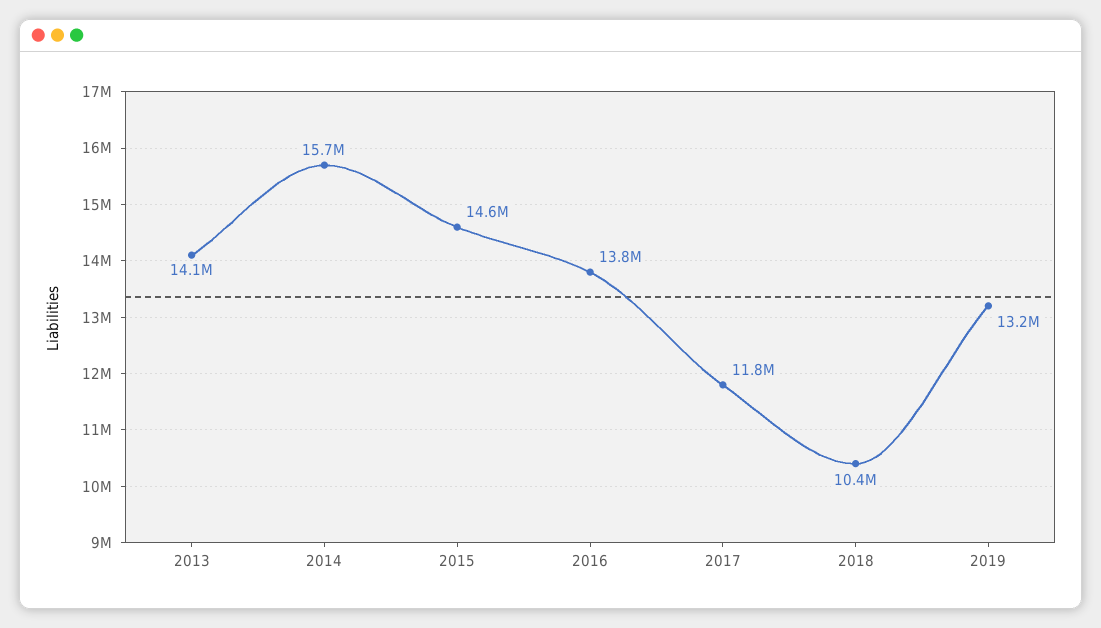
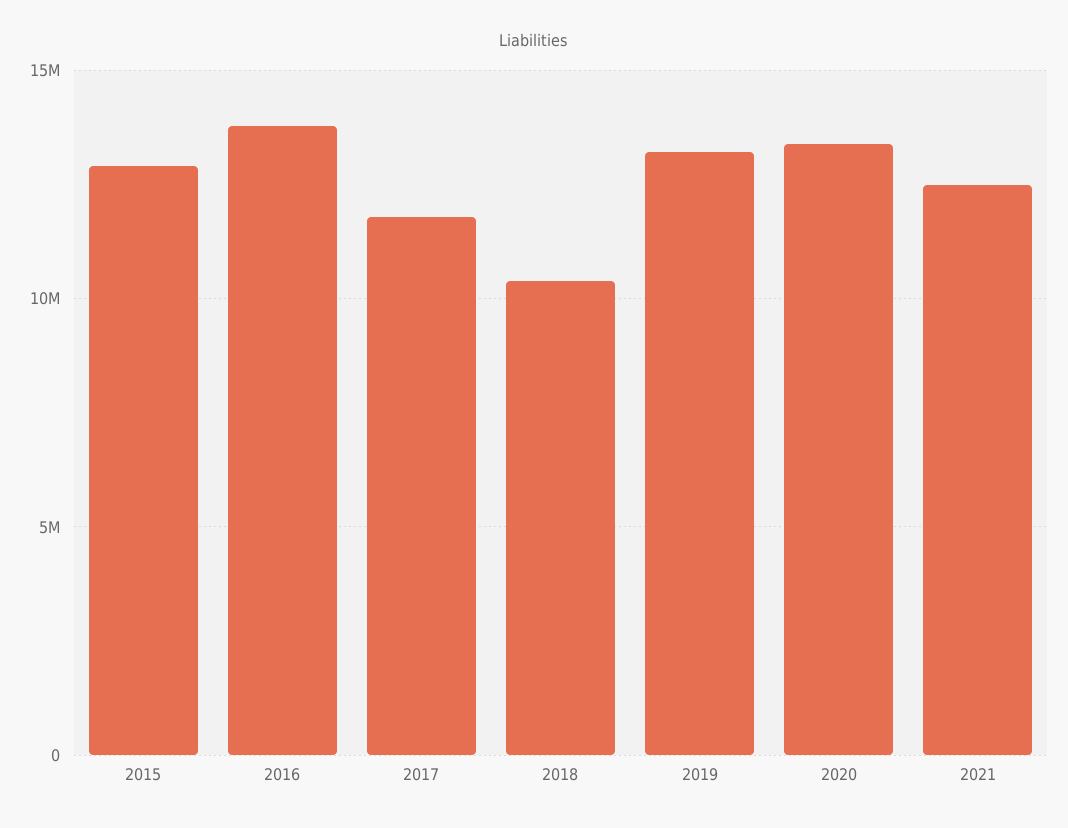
2013: 14100000 -> none
2014: 15700000 -> none
2015: 14600000 -> 13000000
2020: none -> 13500000
2021: none -> 12500000

